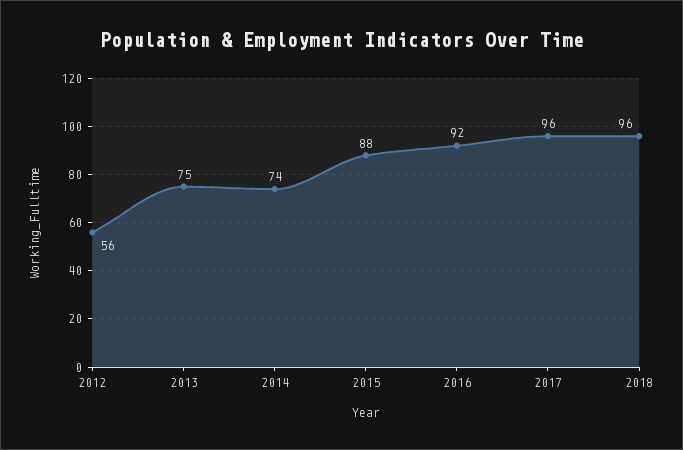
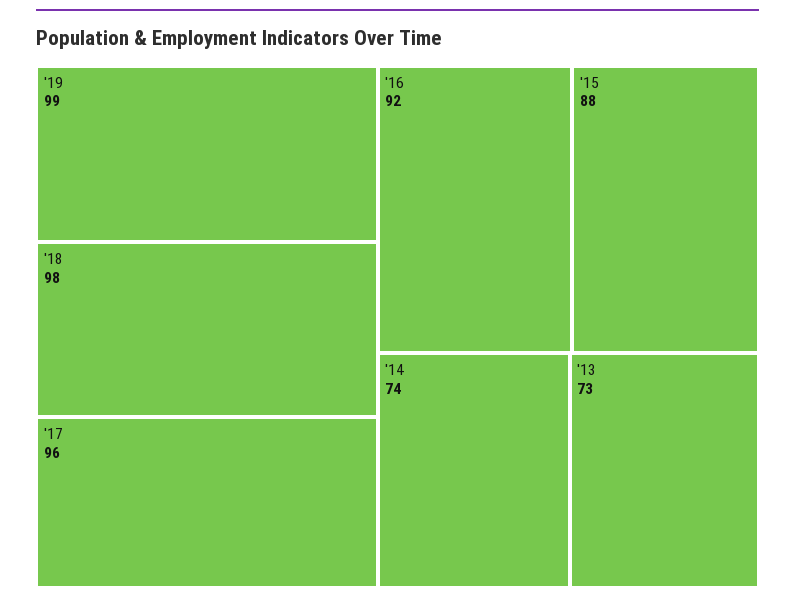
2012: 56 -> none
2013: 75 -> 73
2018: 96 -> 98
'19: none -> 99

